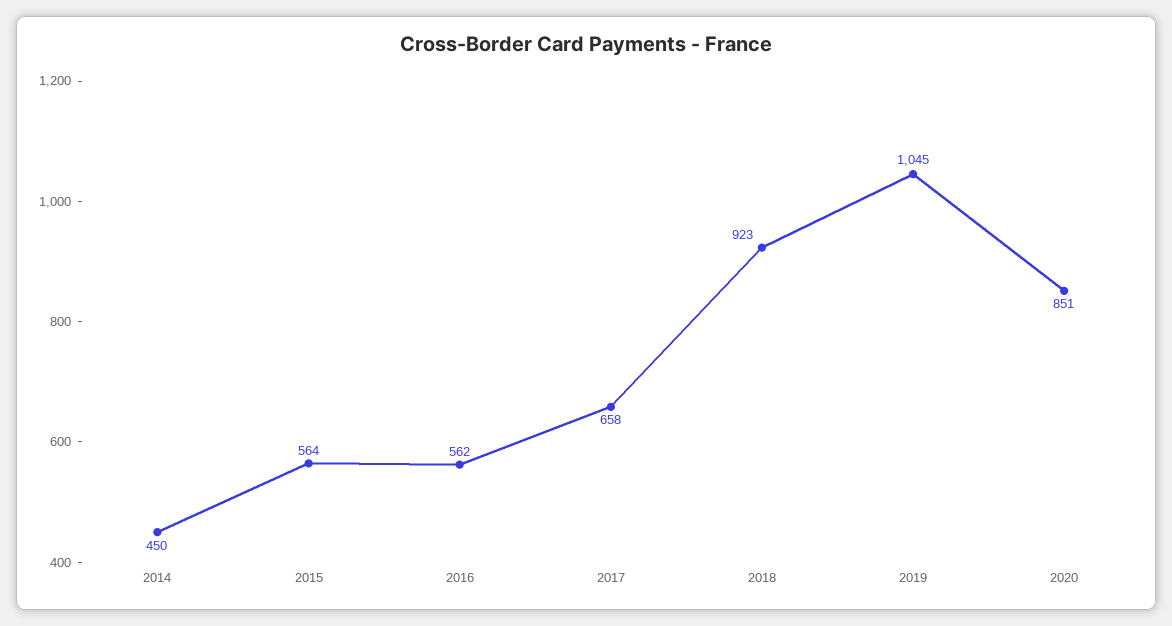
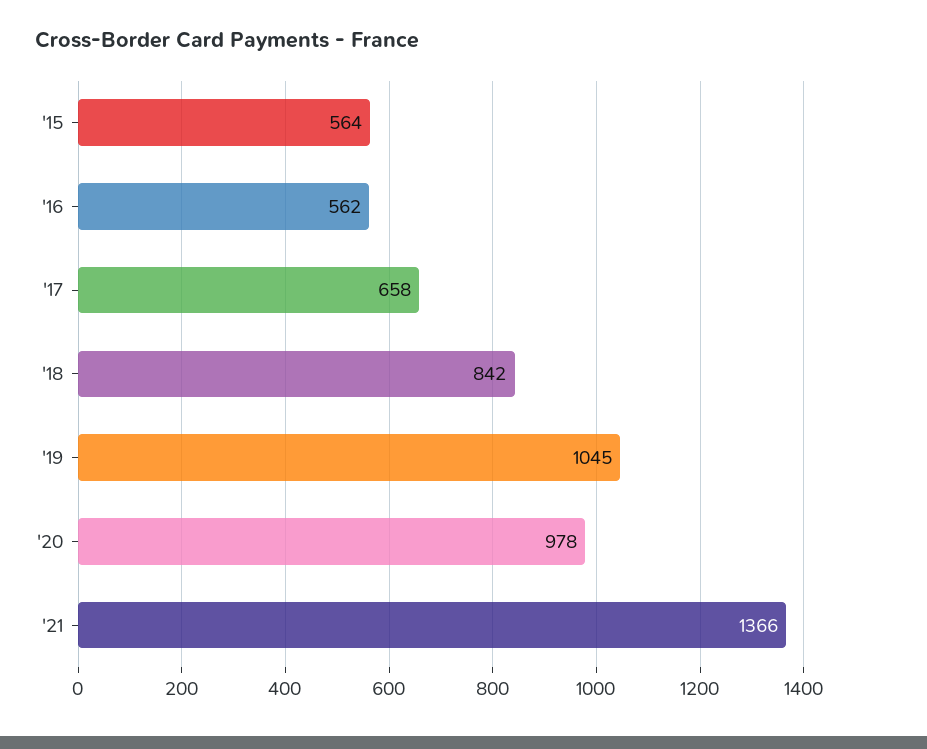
2014: 450 -> none
2018: 923 -> 842
2020: 851 -> 978
'21: none -> 1366

